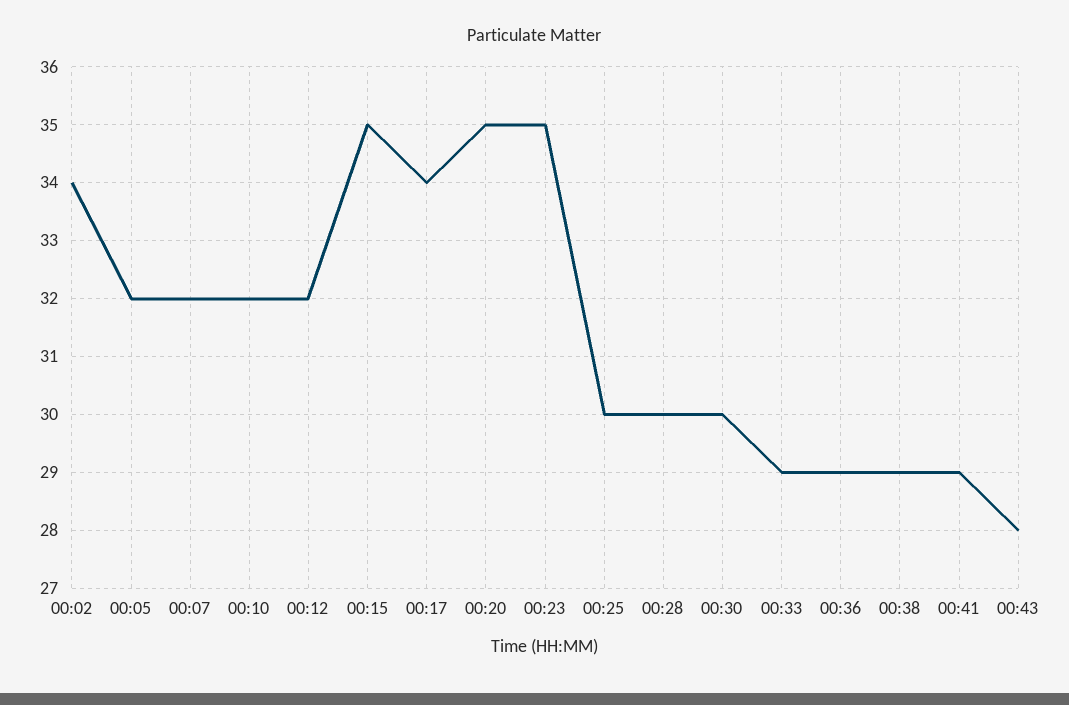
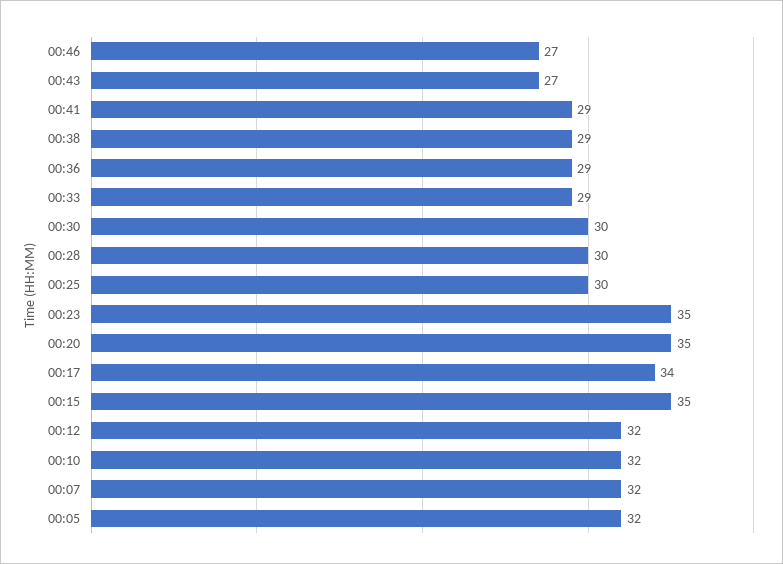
00:02: 34 -> none
00:43: 28 -> 27
00:46: none -> 27

